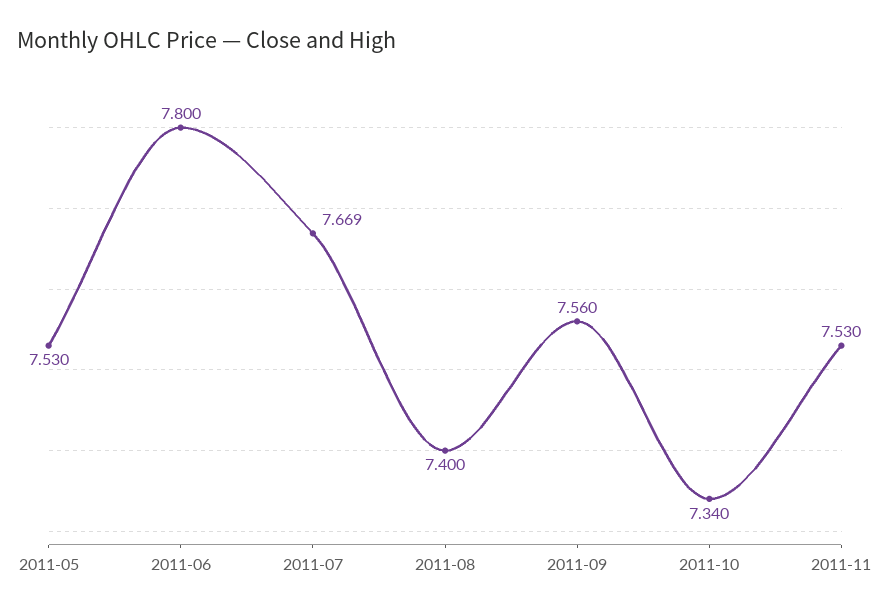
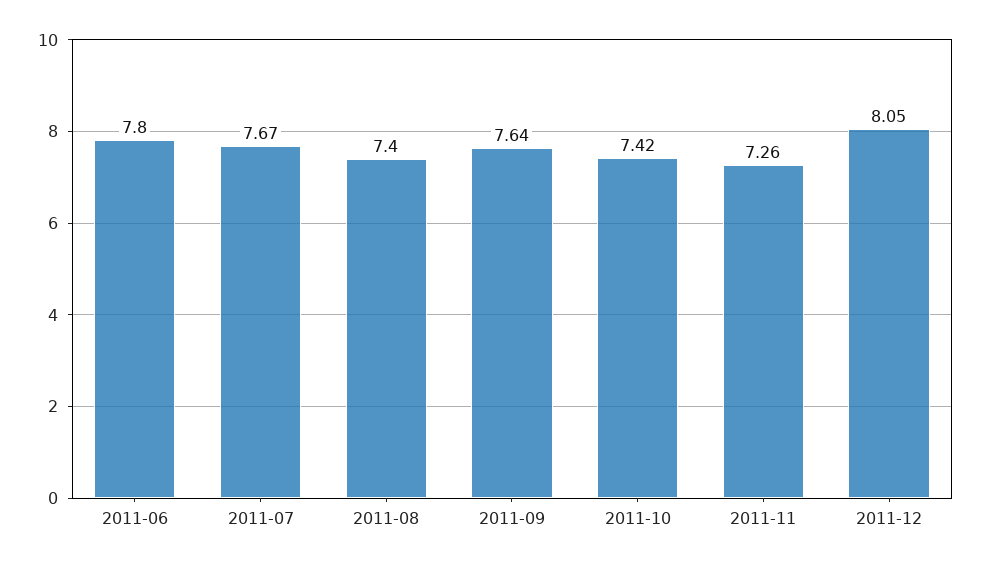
2011-05: 7.53 -> none
2011-09: 7.56 -> 7.64
2011-10: 7.34 -> 7.42
2011-11: 7.53 -> 7.26
2011-12: none -> 8.05

